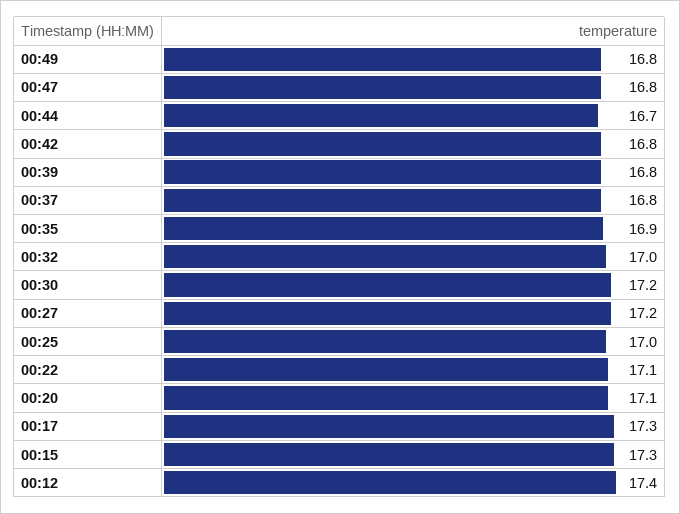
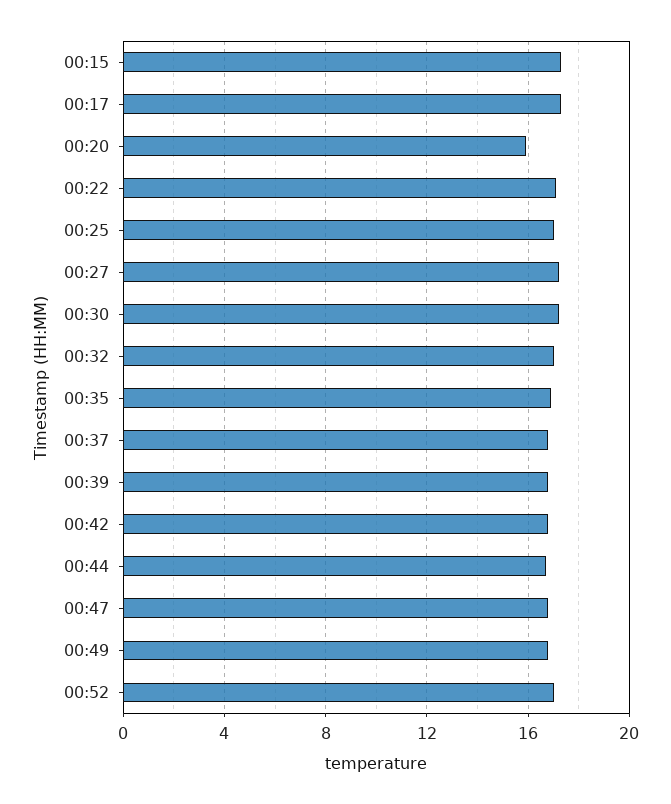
00:20: 17.1 -> 16
00:12: 17.4 -> none
00:52: none -> 17

